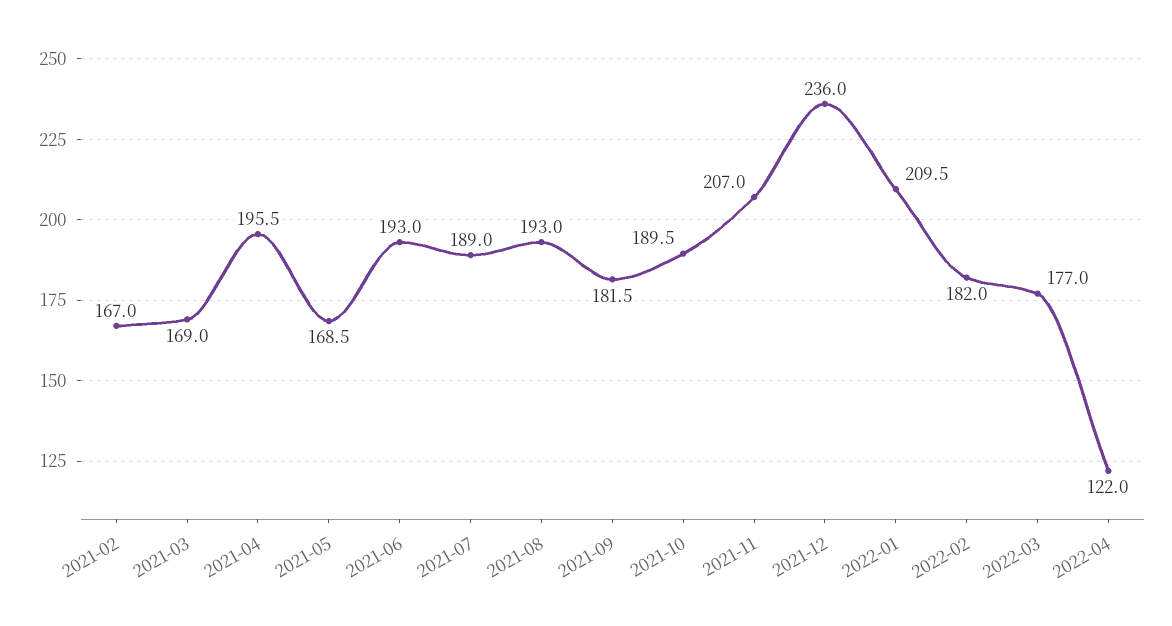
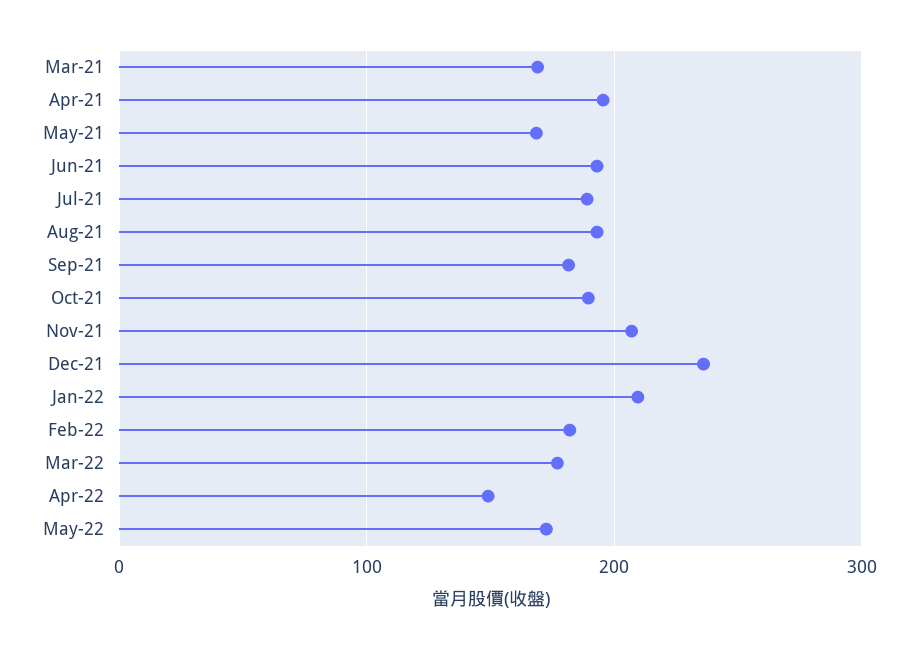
2021-02: 167 -> none
2022-04: 122 -> 150
May-22: none -> 170

